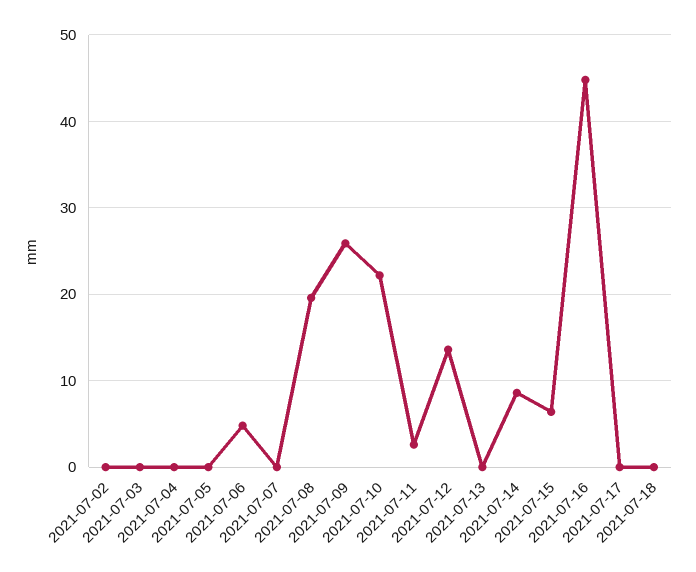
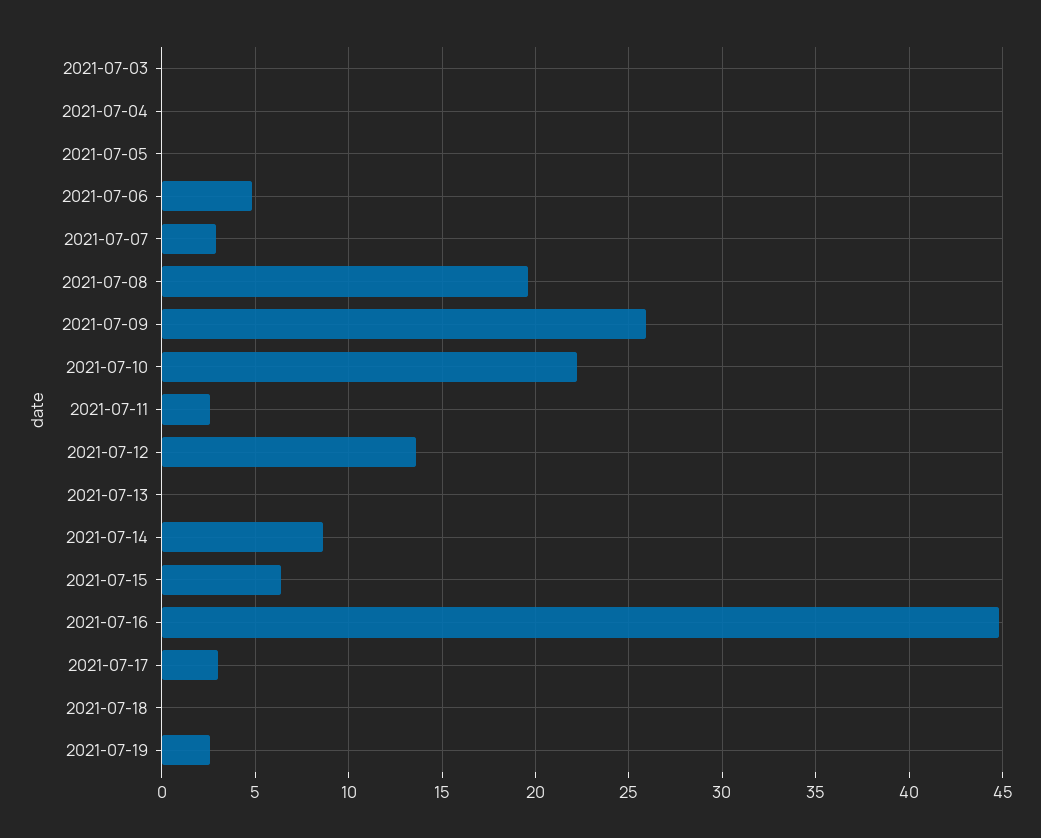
2021-07-02: 0 -> none
2021-07-07: 0 -> 3
2021-07-17: 0 -> 3
2021-07-19: none -> 2.5

